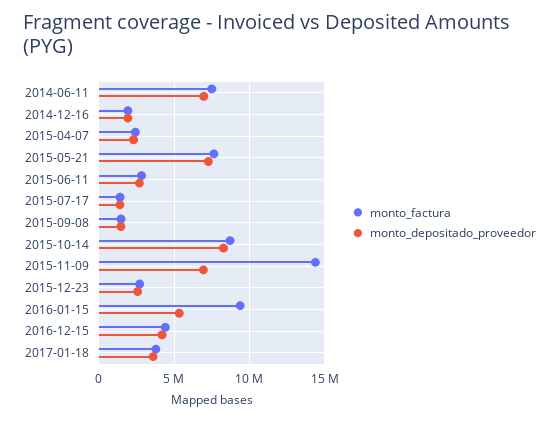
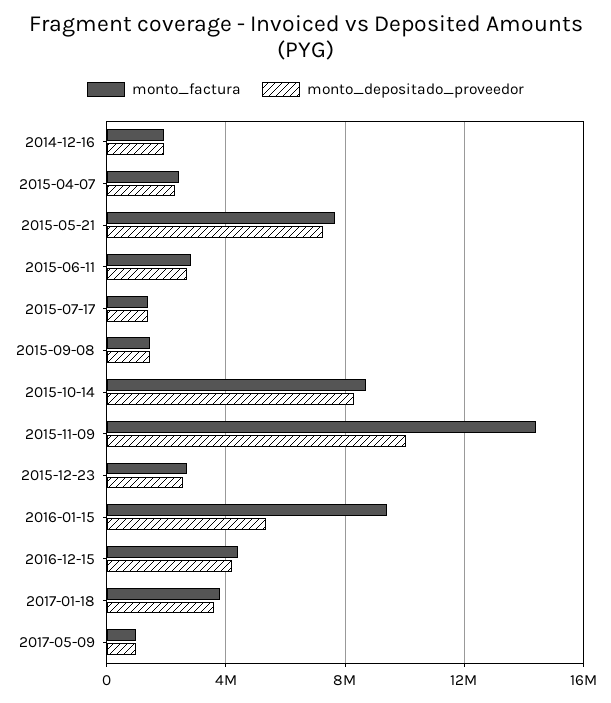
monto_factura, 2014-06-11: 7500000 -> none
monto_depositado_proveedor, 2014-06-11: 7000000 -> none
monto_depositado_proveedor, 2015-11-09: 7000000 -> 10000000
monto_factura, 2017-05-09: none -> 1000000
monto_depositado_proveedor, 2017-05-09: none -> 1000000

